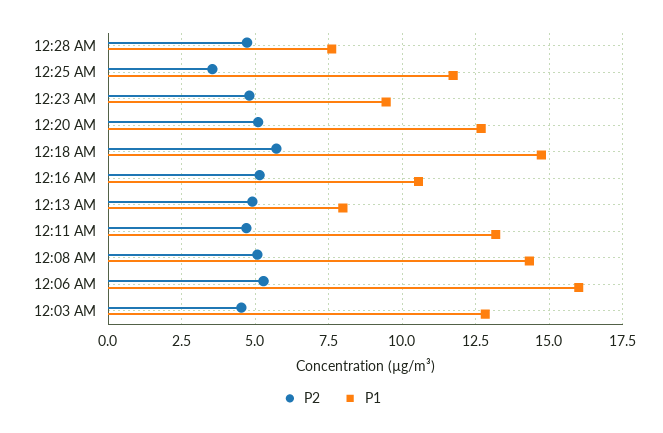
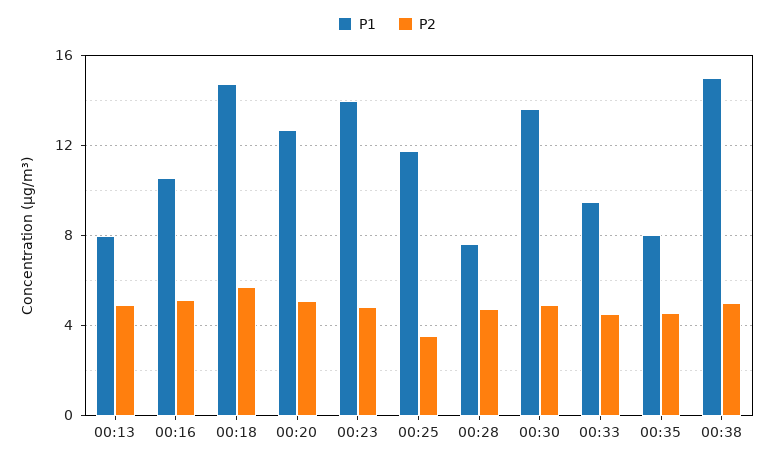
P1, 12:23 AM: 9.5 -> 14
P2, 12:11 AM: 4.75 -> none
P1, 12:11 AM: 13.25 -> none
P2, 12:08 AM: 5 -> none
P1, 12:08 AM: 14.25 -> none
P2, 12:06 AM: 5.25 -> none
P1, 12:06 AM: 16 -> none
P2, 12:03 AM: 4.5 -> none
P1, 12:03 AM: 12.75 -> none
P1, 00:30: none -> 13.5
P2, 00:30: none -> 5
P1, 00:33: none -> 9.5
P2, 00:33: none -> 4.5
P1, 00:35: none -> 8
P2, 00:35: none -> 4.5
P1, 00:38: none -> 15
P2, 00:38: none -> 5

